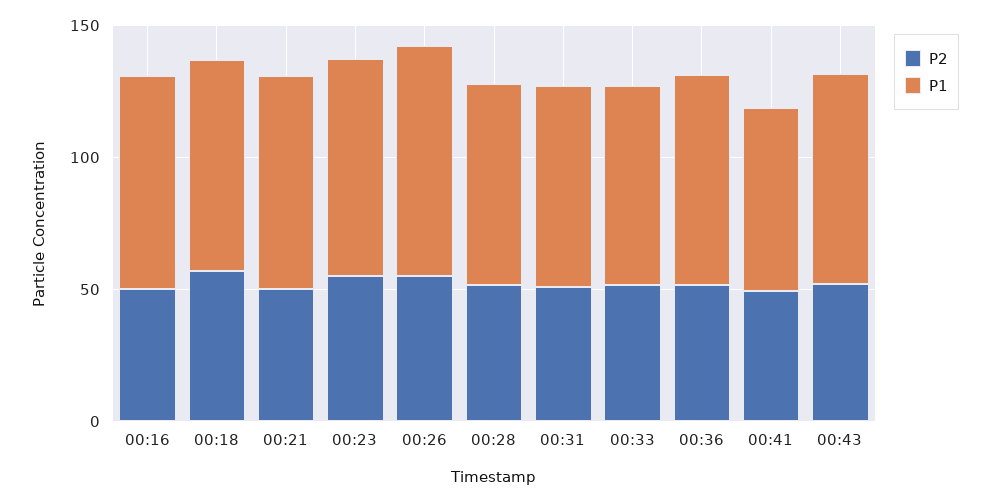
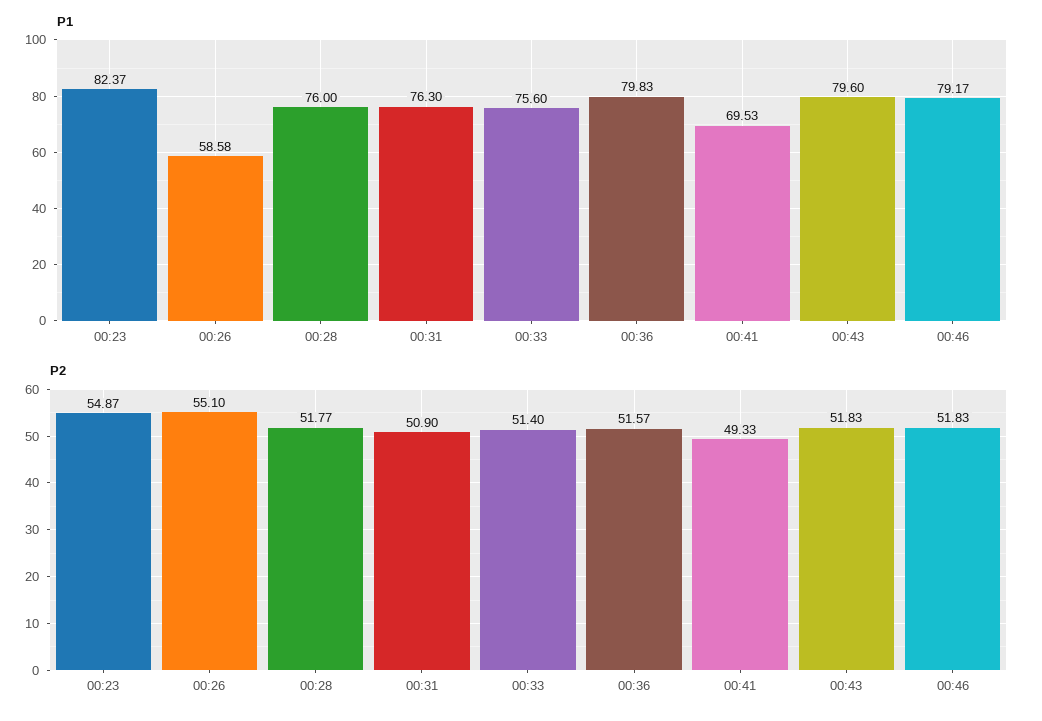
P2, 00:16: 50 -> none
P1, 00:16: 80 -> none
P2, 00:18: 60 -> none
P1, 00:18: 80 -> none
P2, 00:21: 50 -> none
P1, 00:21: 80 -> none
P1, 00:26: 90 -> 58.58
P1, 00:46: none -> 79.17
P2, 00:46: none -> 51.83

